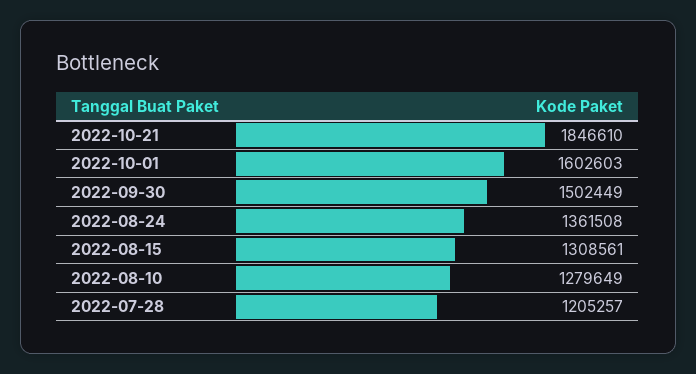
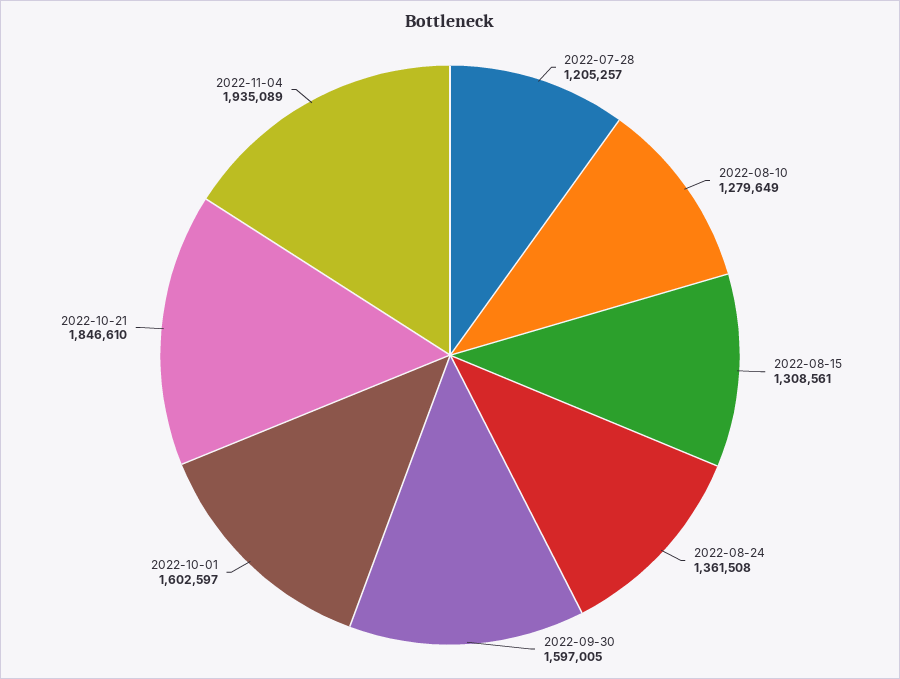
2022-10-01: 1602603 -> 1602597
2022-09-30: 1502449 -> 1597005
2022-11-04: none -> 1935089

